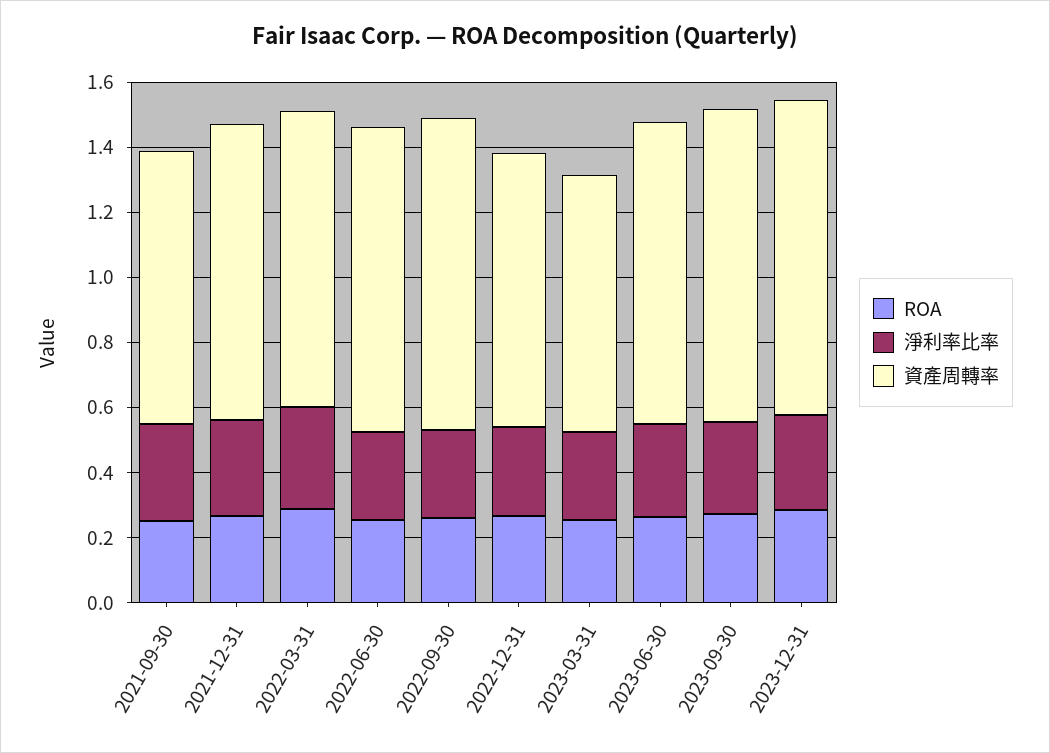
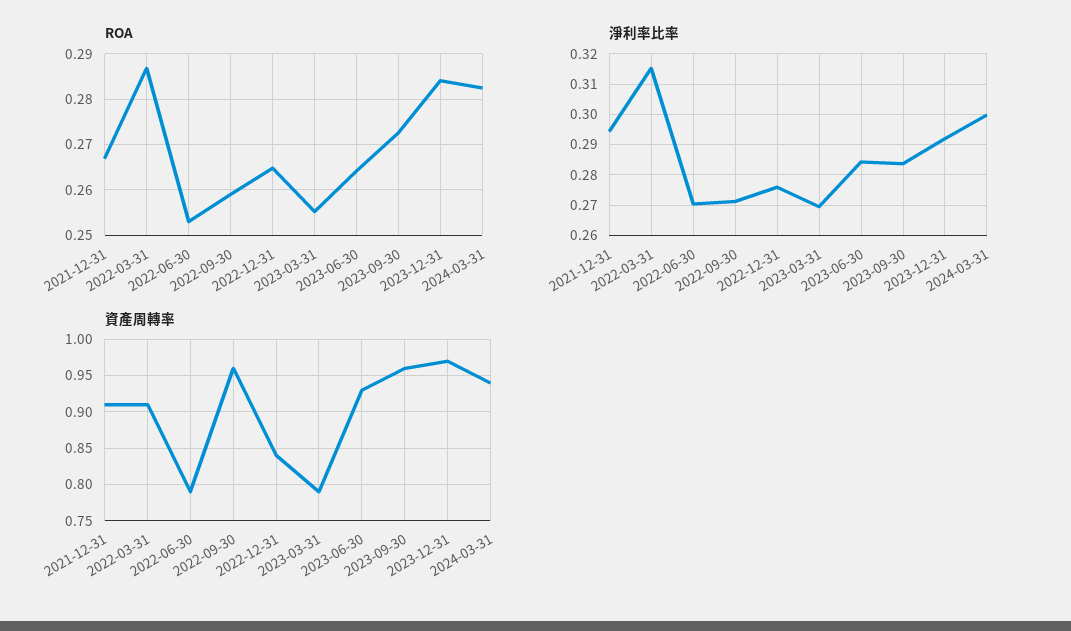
ROA, 2021-09-30: 0.25 -> none
淨利率比率, 2021-09-30: 0.3 -> none
資產周轉率, 2021-09-30: 0.85 -> none
資產周轉率, 2022-06-30: 0.95 -> 0.79
ROA, 2024-03-31: none -> 0.282
淨利率比率, 2024-03-31: none -> 0.3
資產周轉率, 2024-03-31: none -> 0.94

